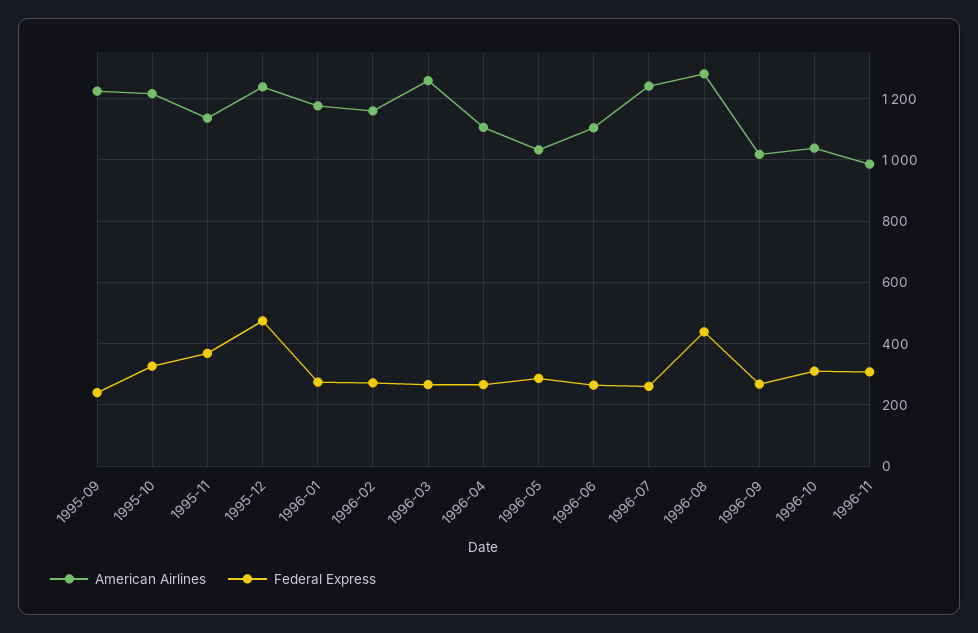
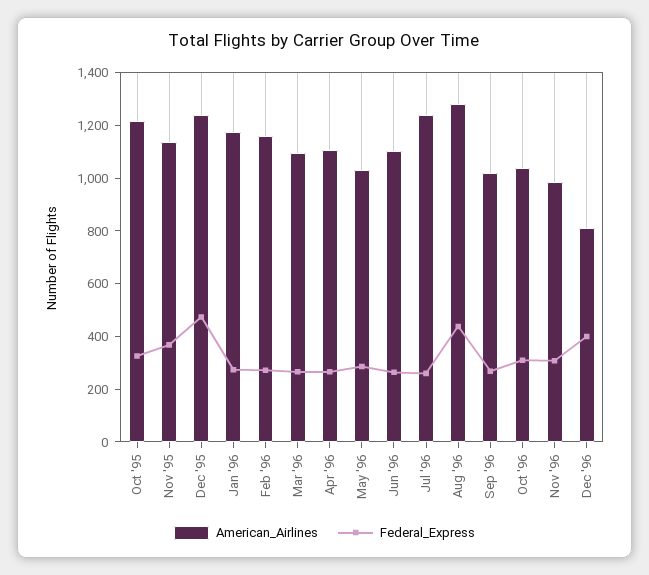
American Airlines, 1995-09: 1220 -> none
Federal Express, 1995-09: 240 -> none
American Airlines, 1996-03: 1260 -> 1100
American Airlines, Dec '96: none -> 800
Federal Express, Dec '96: none -> 400

